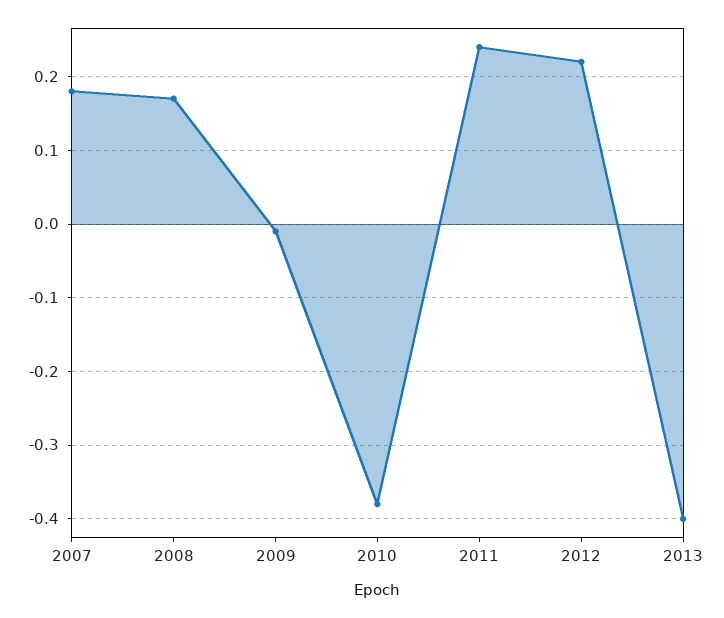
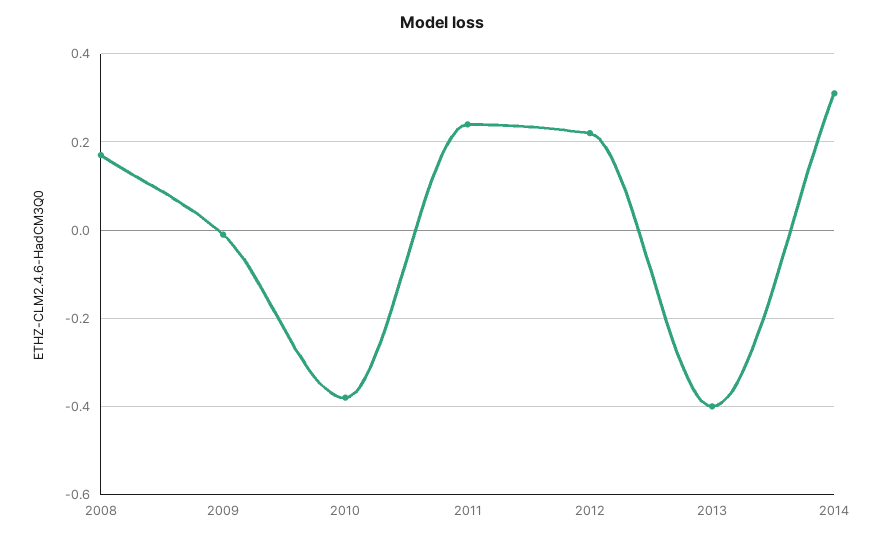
2007: 0.18 -> none
2014: none -> 0.3

